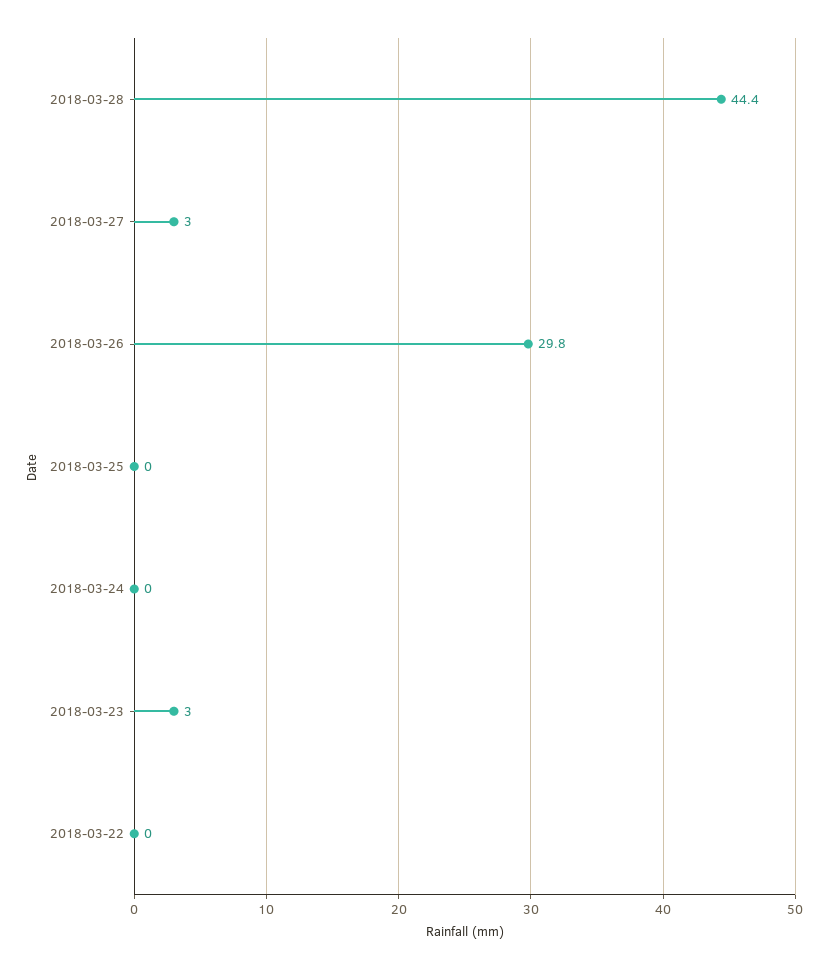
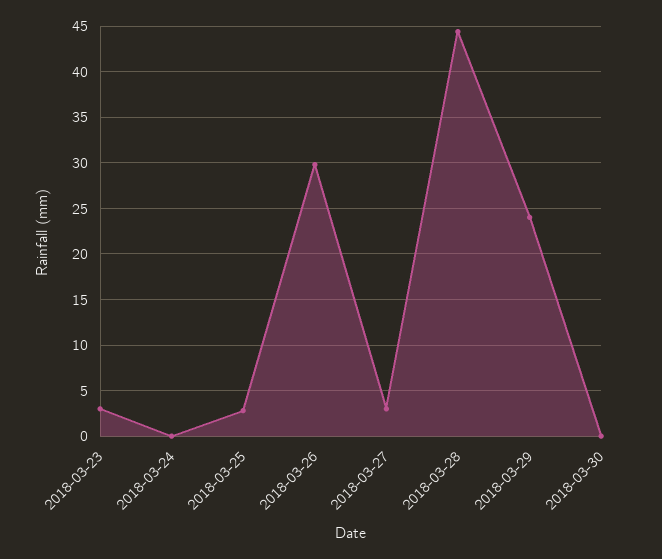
2018-03-25: 0 -> 3
2018-03-22: 0 -> none
2018-03-29: none -> 24
2018-03-30: none -> 0

